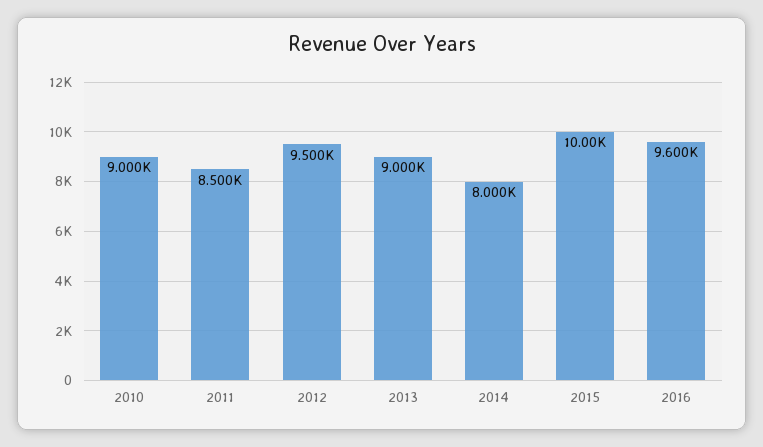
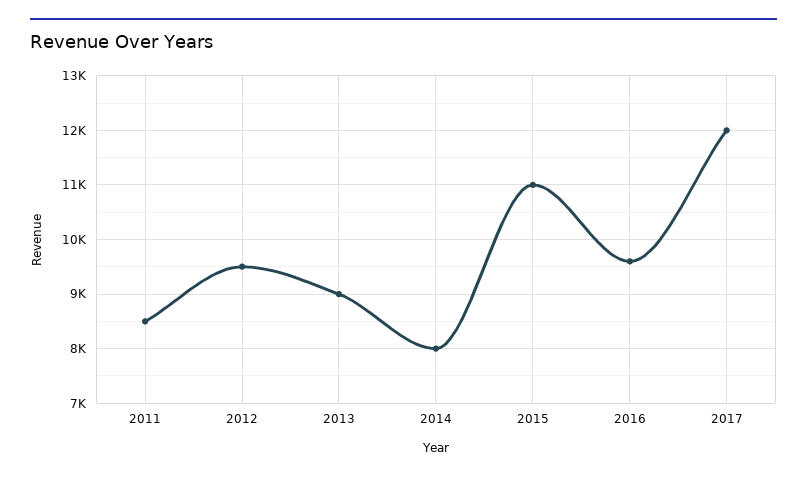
2010: 9000 -> none
2015: 10000 -> 11000
2017: none -> 12000

